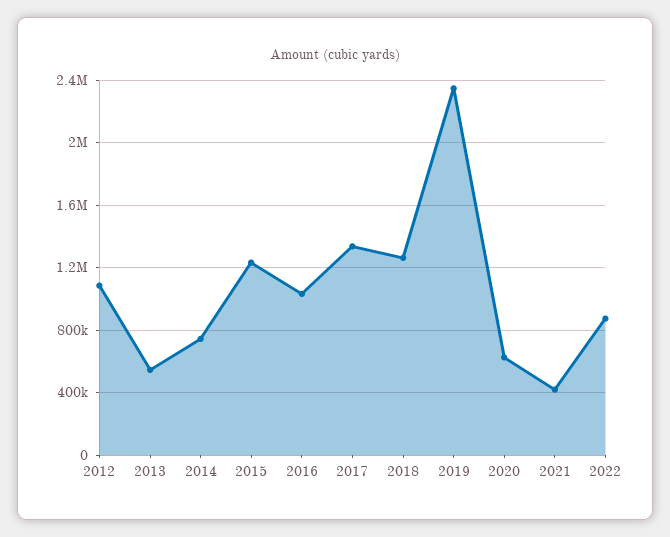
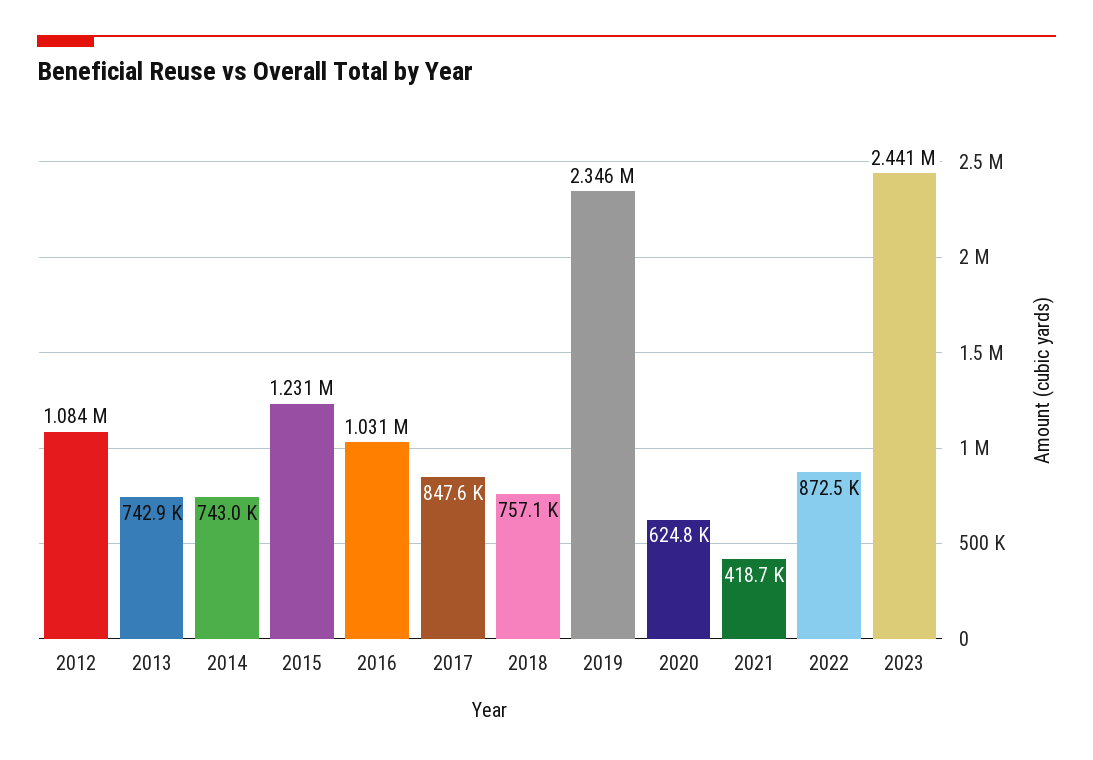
2013: 550000 -> 742900
2017: 1350000 -> 847600
2018: 1250000 -> 757100
2023: none -> 2441000

